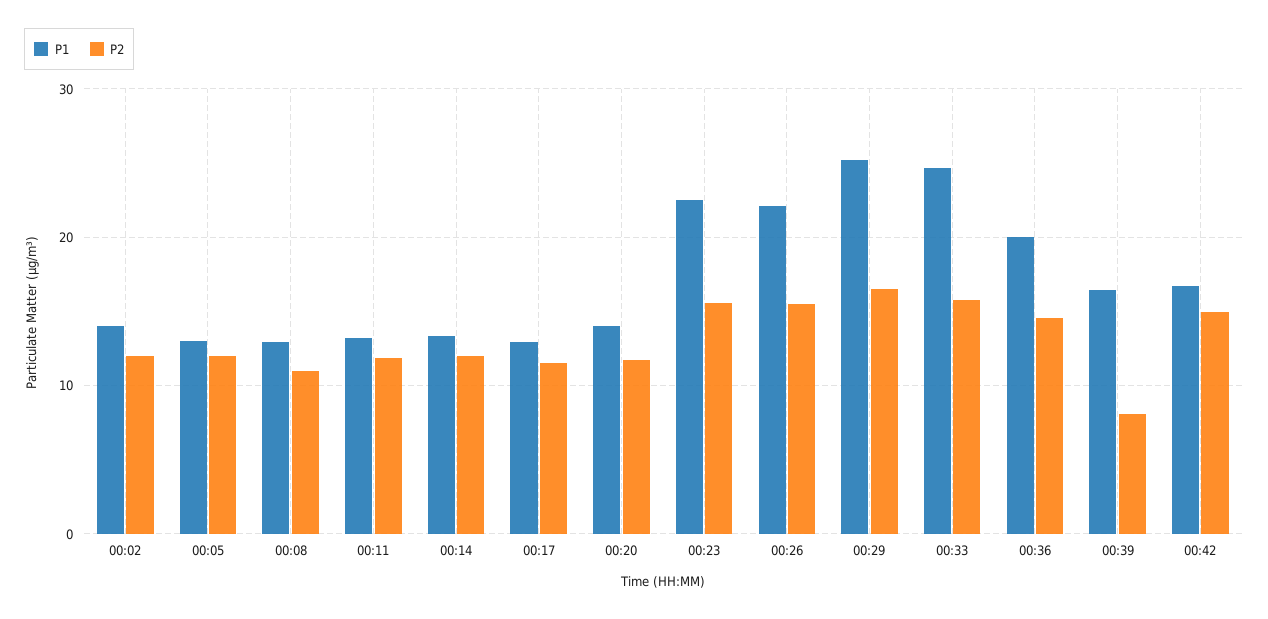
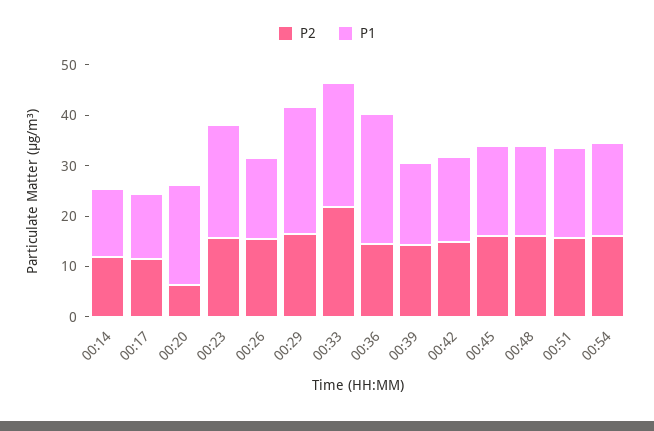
P1, 00:02: 14 -> none
P2, 00:02: 12 -> none
P1, 00:05: 13 -> none
P2, 00:05: 12 -> none
P1, 00:08: 13 -> none
P2, 00:08: 11 -> none
P1, 00:11: 13 -> none
P2, 00:11: 12 -> none
P1, 00:20: 14 -> 20
P2, 00:20: 12 -> 6
P1, 00:26: 22 -> 16
P2, 00:33: 16 -> 22
P1, 00:36: 20 -> 26
P2, 00:39: 8 -> 14
P2, 00:45: none -> 16
P1, 00:45: none -> 18
P2, 00:48: none -> 16
P1, 00:48: none -> 18
P2, 00:51: none -> 16
P1, 00:51: none -> 18
P2, 00:54: none -> 16
P1, 00:54: none -> 18

